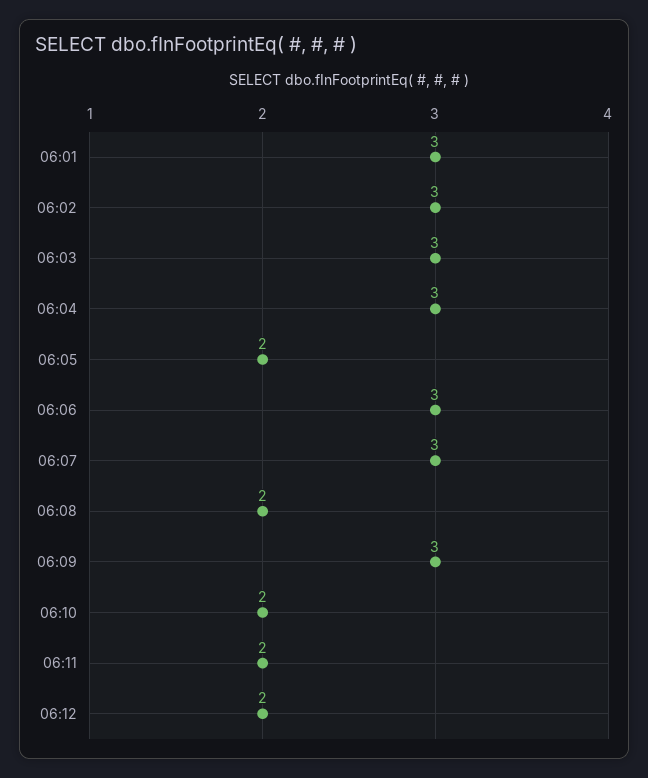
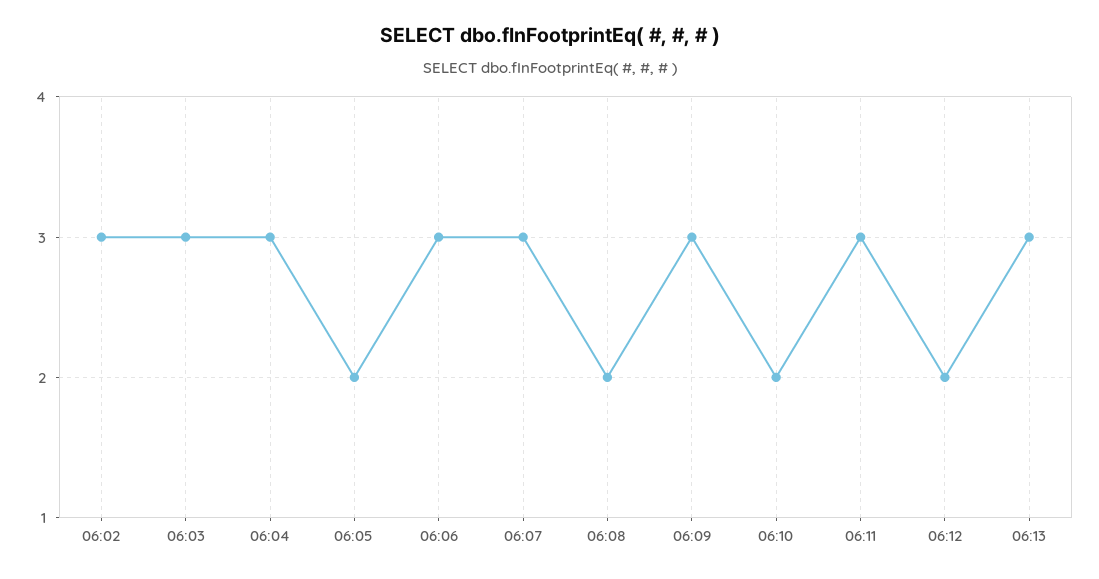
06:01: 3 -> none
06:11: 2 -> 3
06:13: none -> 3

